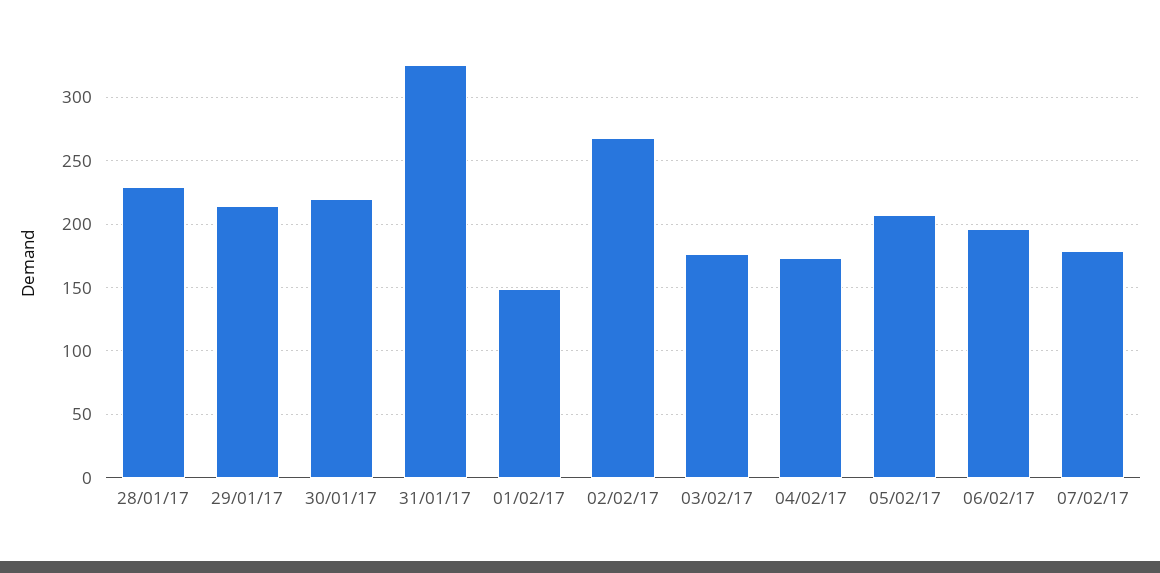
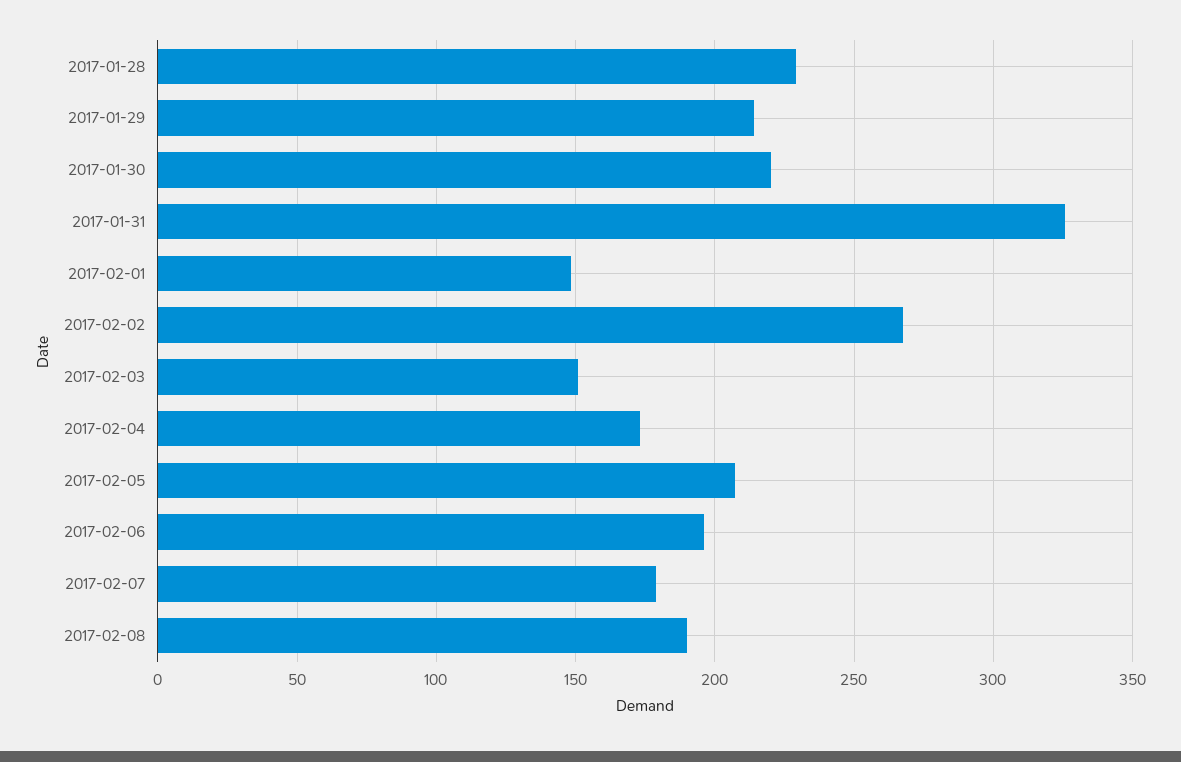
03/02/17: 175 -> 150
2017-02-08: none -> 190

